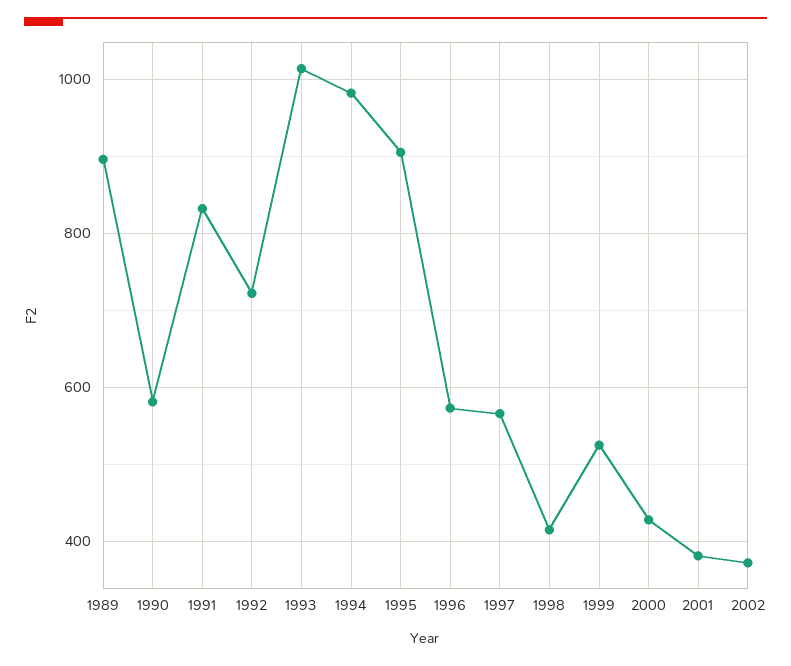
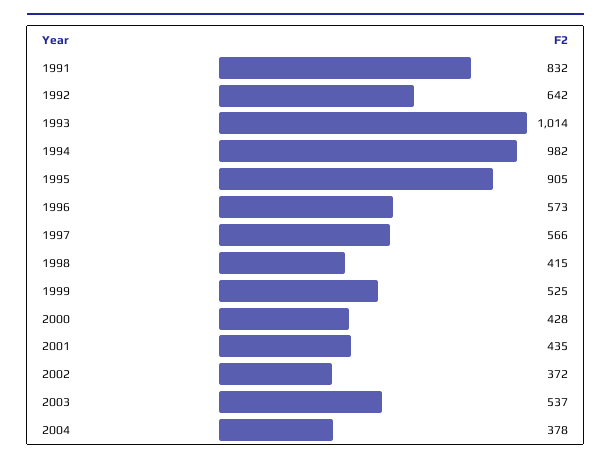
1989: 900 -> none
1990: 580 -> none
1992: 720 -> 642
2001: 380 -> 435
2003: none -> 537
2004: none -> 378

